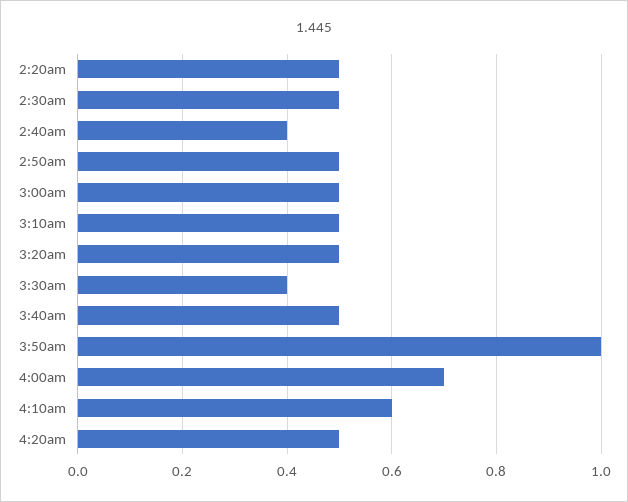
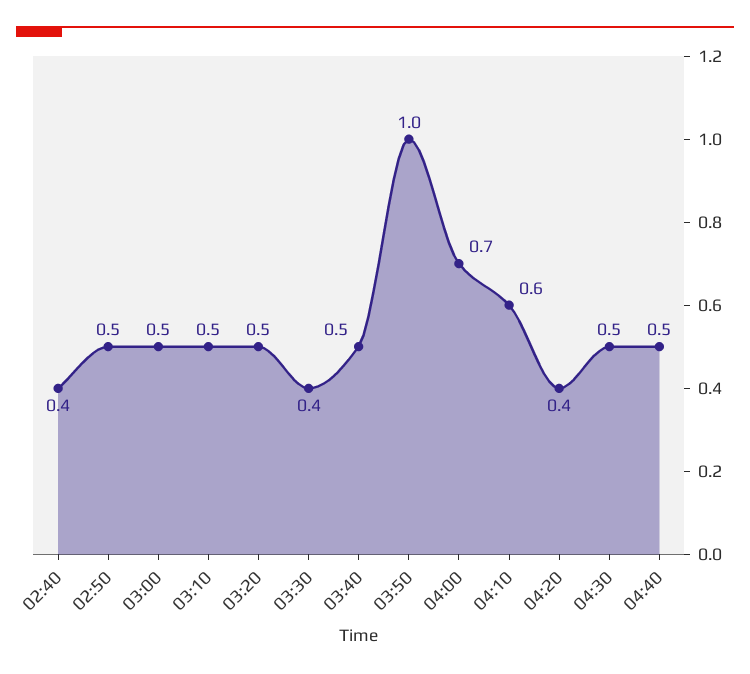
2:20am: 0.5 -> none
2:30am: 0.5 -> none
4:20am: 0.5 -> 0.4
04:30: none -> 0.5
04:40: none -> 0.5

